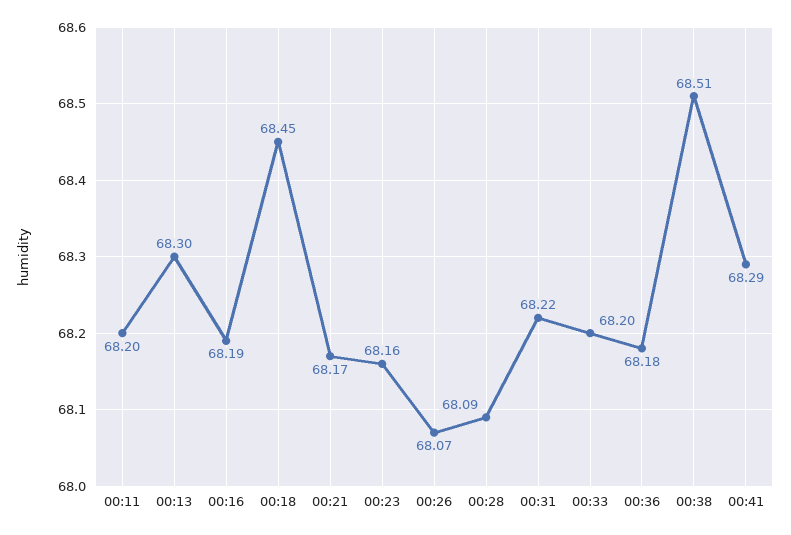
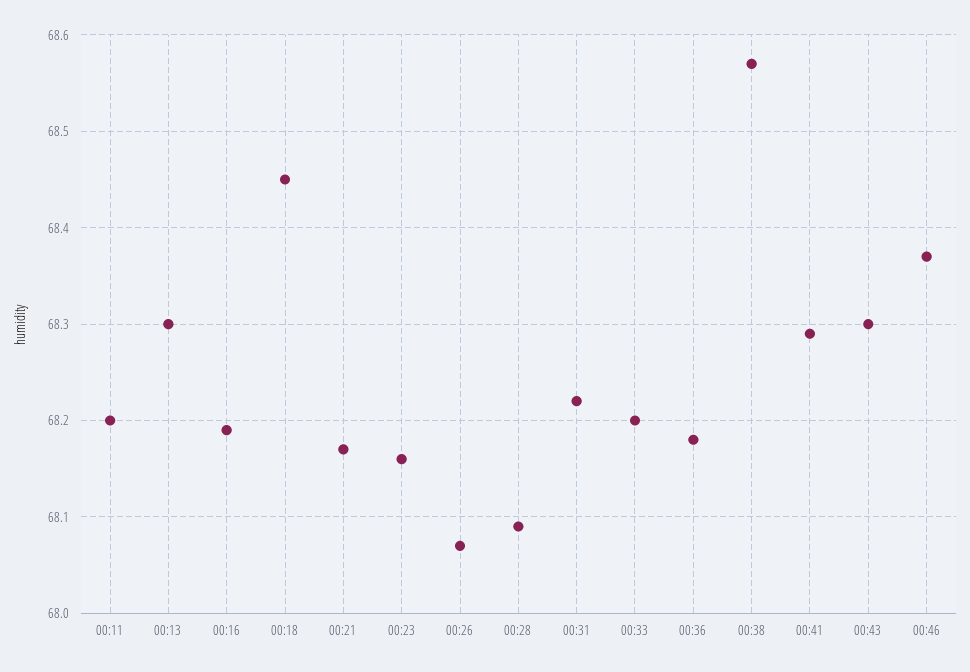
00:38: 68.51 -> 68.57
00:43: none -> 68.3
00:46: none -> 68.37

